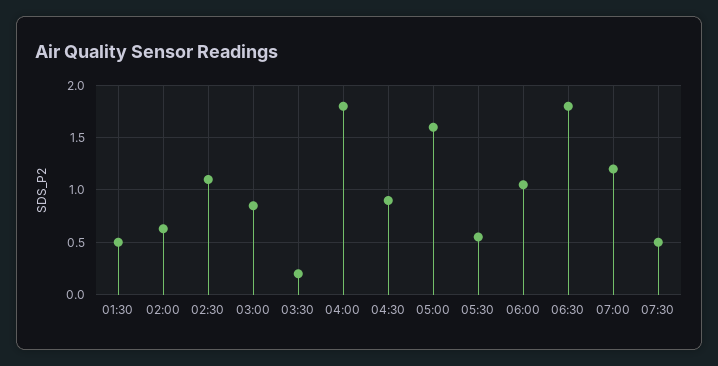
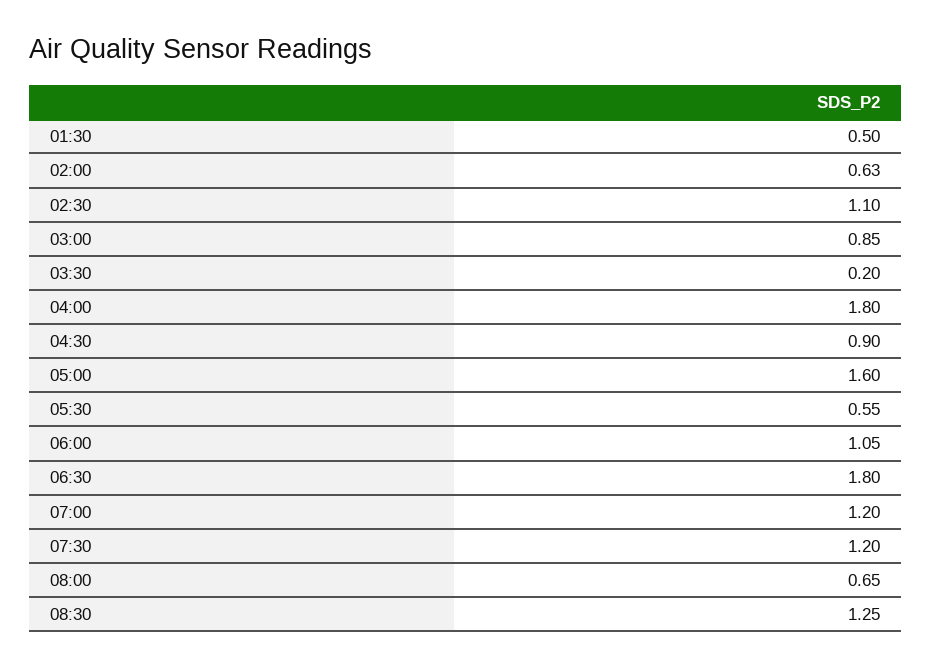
07:30: 0.5 -> 1.2
08:00: none -> 0.65
08:30: none -> 1.25

